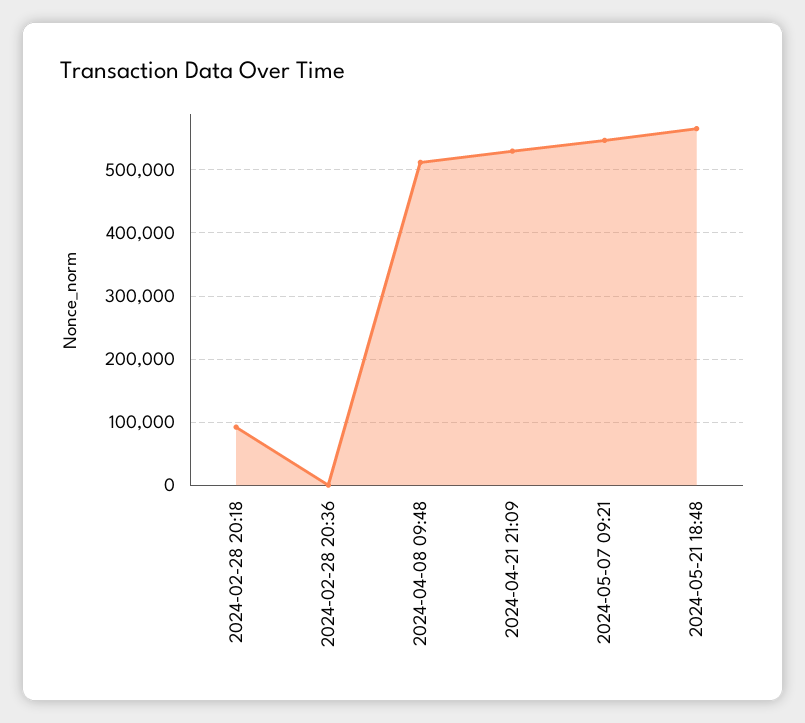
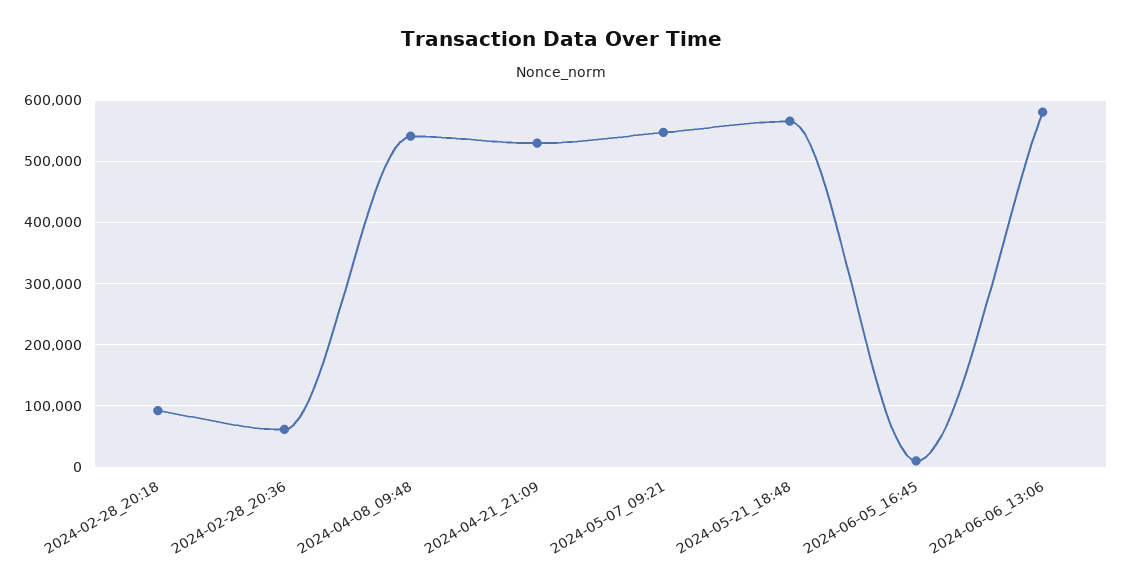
2024-02-28 20:36: 0 -> 60000
2024-04-08 09:48: 510000 -> 540000
2024-06-05_16:45: none -> 10000
2024-06-06_13:06: none -> 580000

